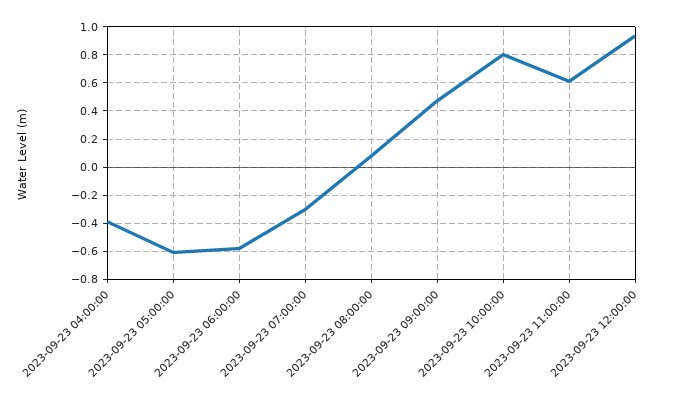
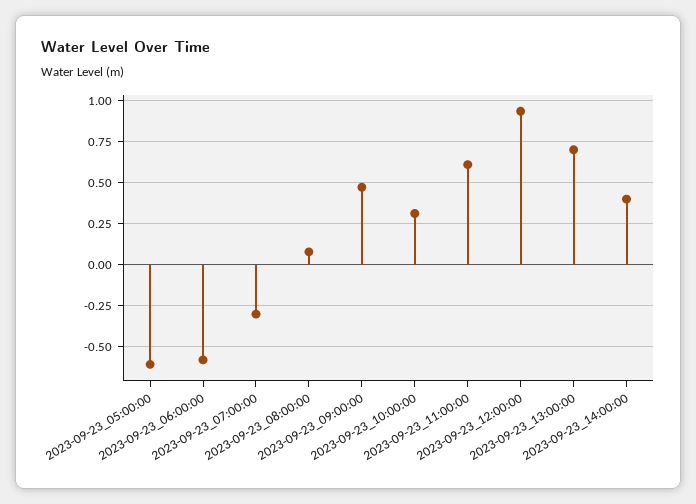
2023-09-23 04:00:00: -0.4 -> none
2023-09-23 10:00:00: 0.8 -> 0.3
2023-09-23_13:00:00: none -> 0.7
2023-09-23_14:00:00: none -> 0.4

